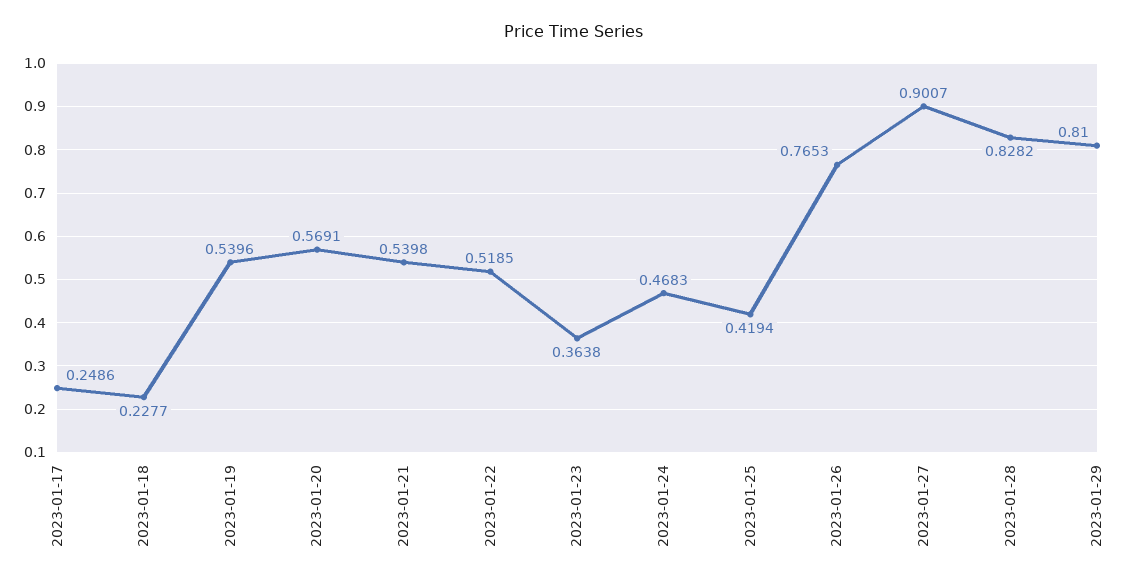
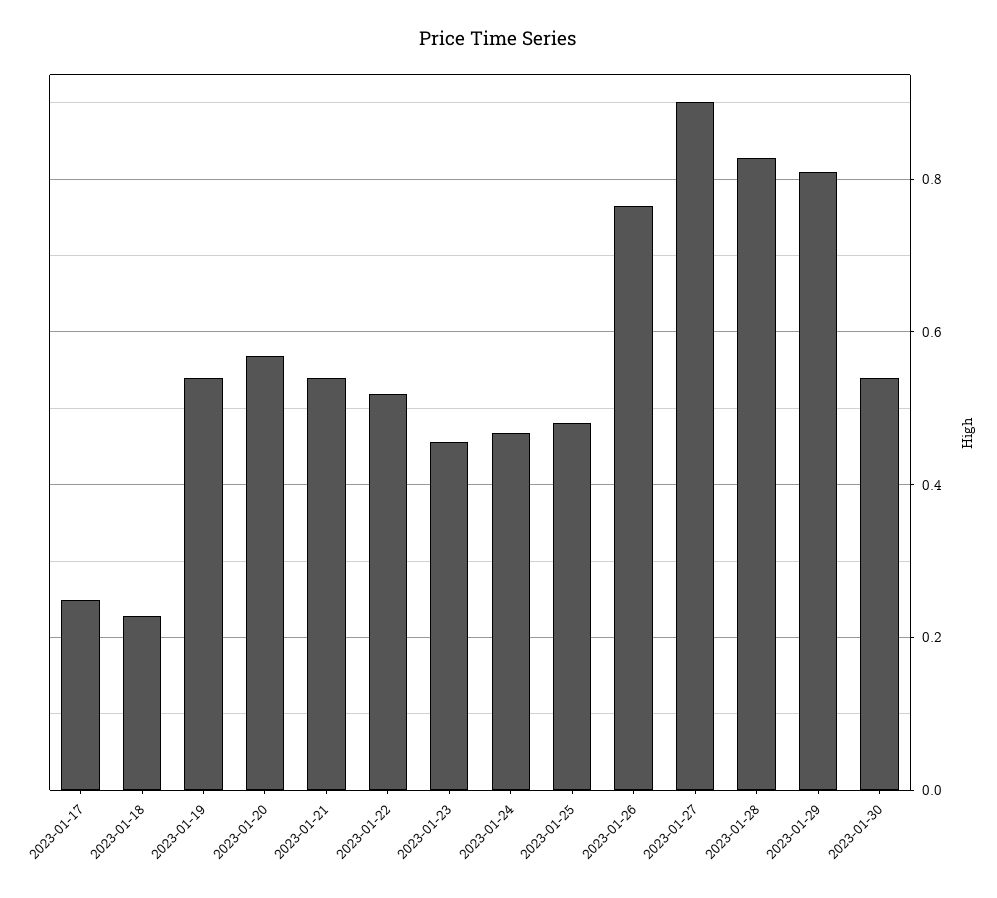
2023-01-23: 0.3638 -> 0.46
2023-01-25: 0.4194 -> 0.48
2023-01-30: none -> 0.54

